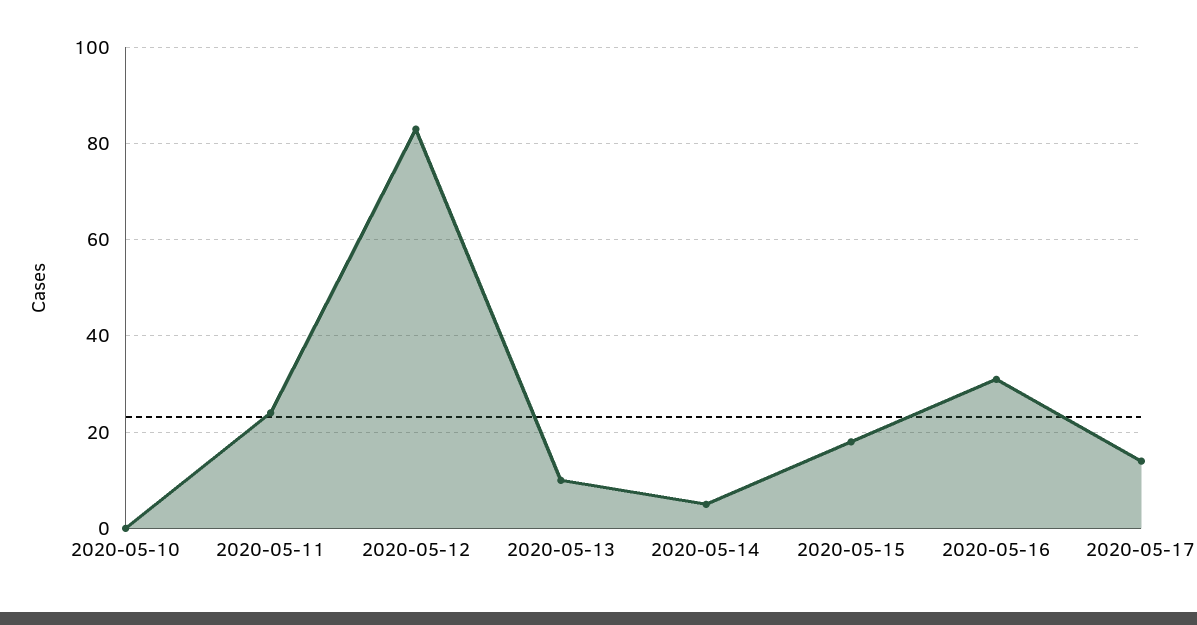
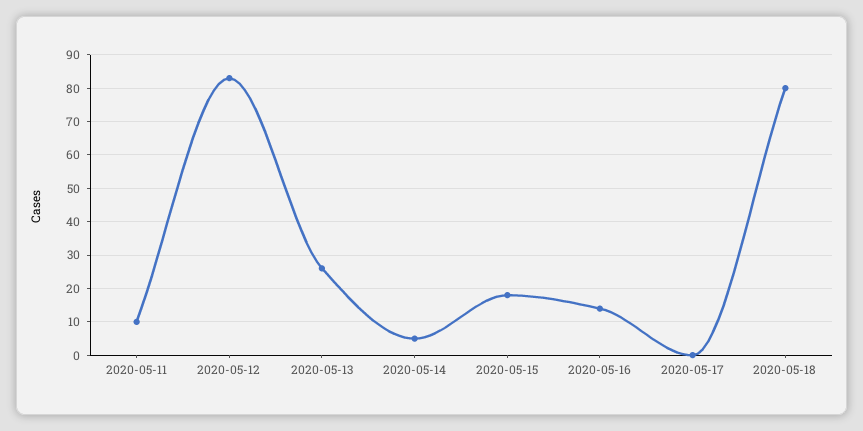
2020-05-10: 0 -> none
2020-05-11: 25 -> 10
2020-05-13: 10 -> 25
2020-05-16: 30 -> 15
2020-05-17: 15 -> 0
2020-05-18: none -> 80

